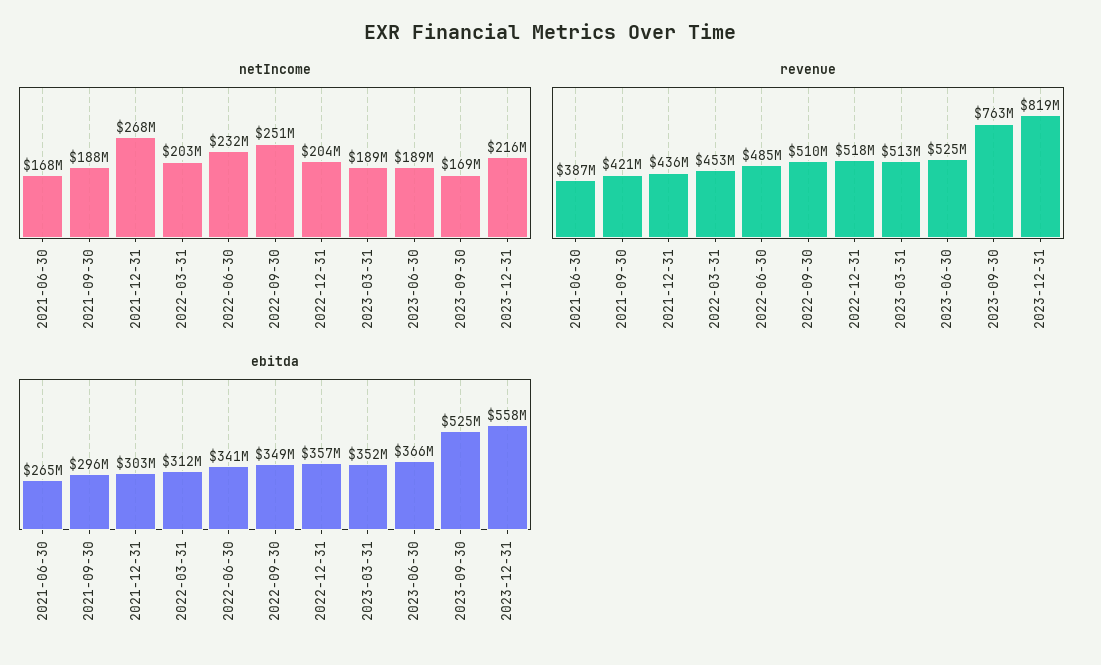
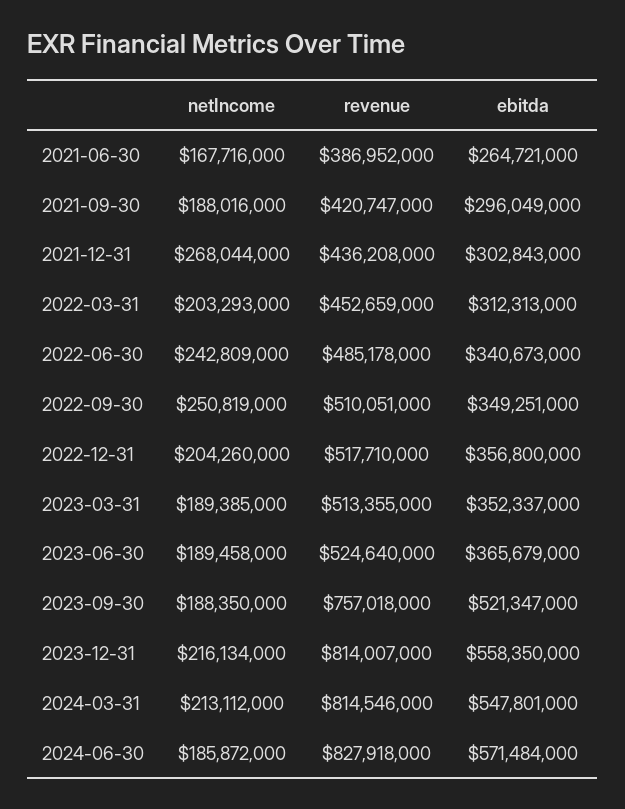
netIncome, 2022-06-30: 232000000 -> 242809000
netIncome, 2023-09-30: 169000000 -> 188350000
revenue, 2023-09-30: 763000000 -> 757018000
revenue, 2023-12-31: 819000000 -> 814007000
ebitda, 2023-09-30: 525000000 -> 521347000
netIncome, 2024-03-31: none -> 213112000
revenue, 2024-03-31: none -> 814546000
ebitda, 2024-03-31: none -> 547801000
netIncome, 2024-06-30: none -> 185872000
revenue, 2024-06-30: none -> 827918000
ebitda, 2024-06-30: none -> 571484000

